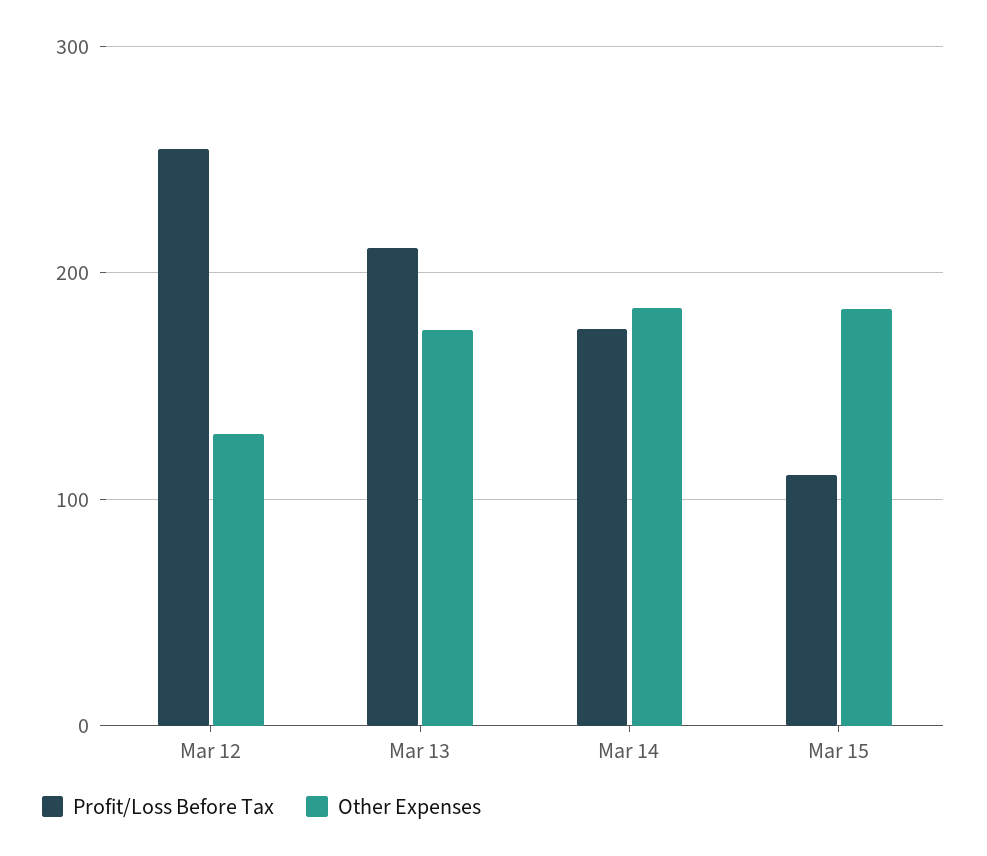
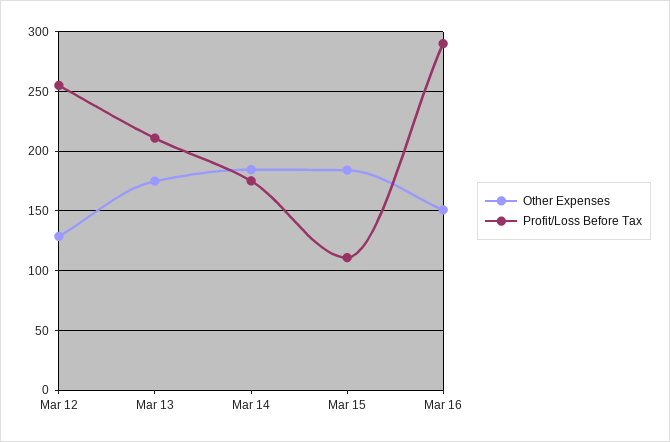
Other Expenses, Mar 16: none -> 150
Profit/Loss Before Tax, Mar 16: none -> 290

